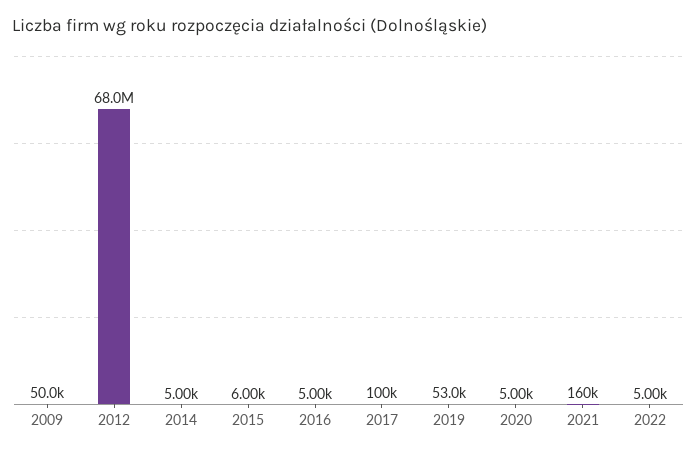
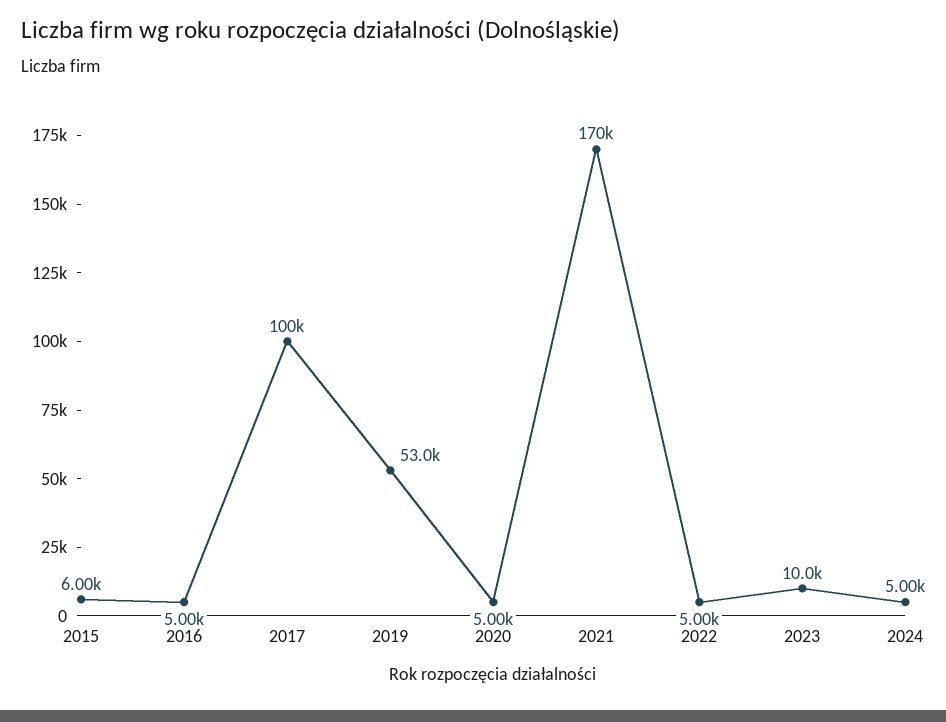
2009: 50000 -> none
2012: 68000000 -> none
2014: 5000 -> none
2021: 160000 -> 170000
2023: none -> 10000
2024: none -> 5000

